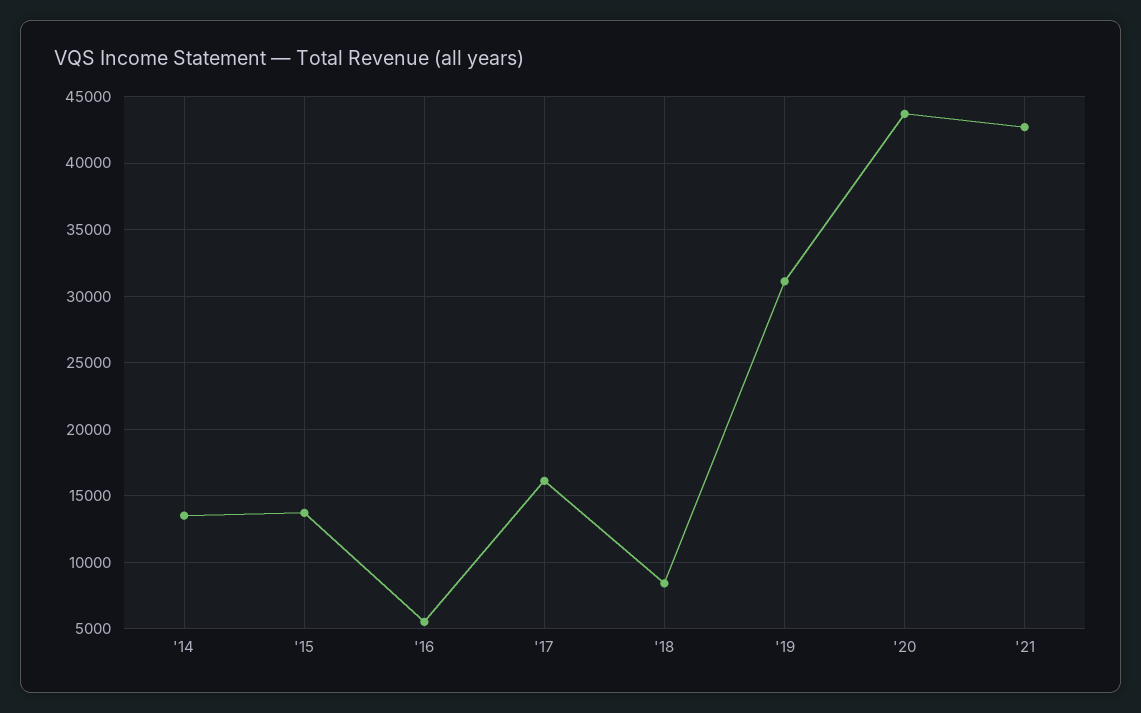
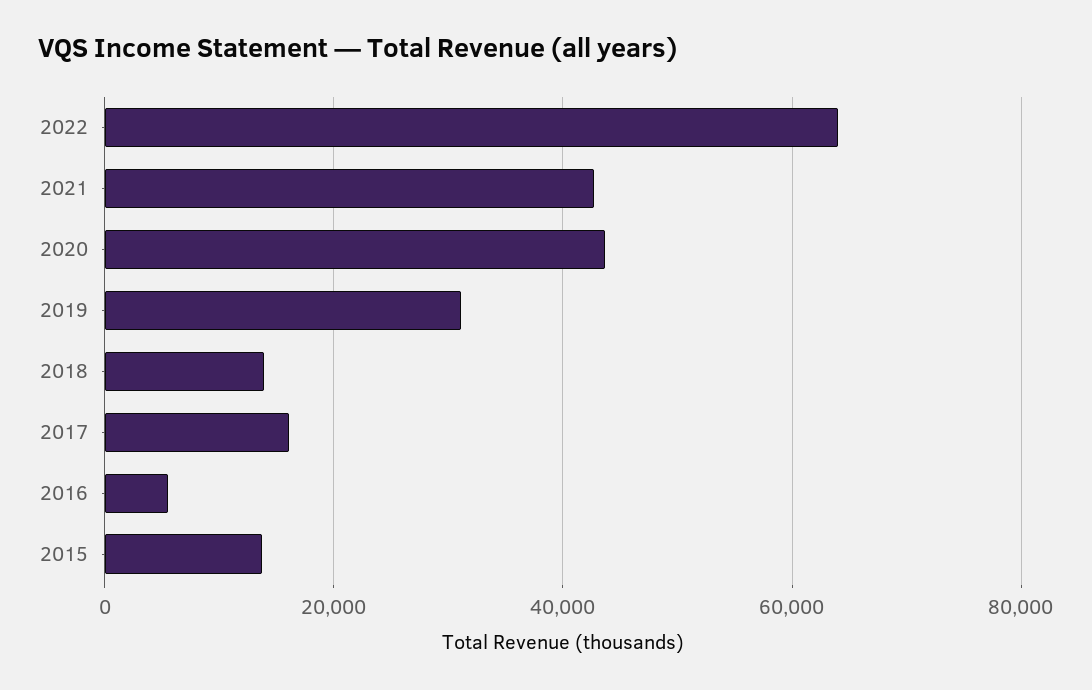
'14: 13500 -> none
'18: 8500 -> 14000
2022: none -> 64000

